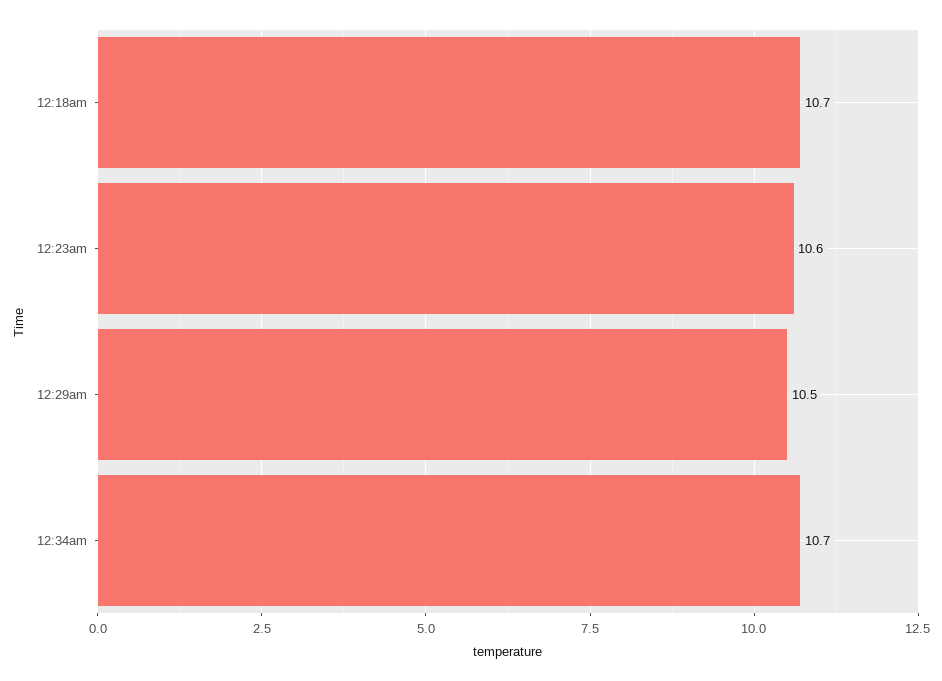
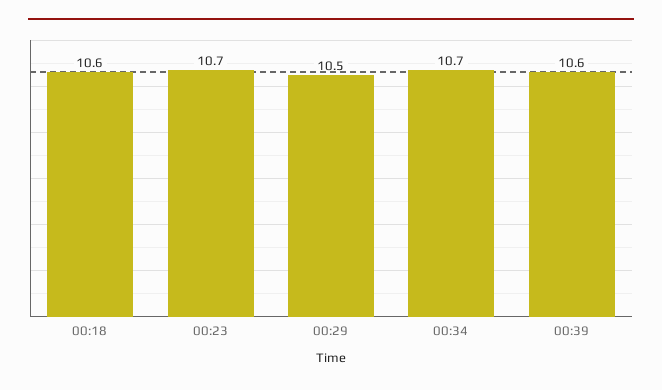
12:18am: 10.7 -> 10.6
12:23am: 10.6 -> 10.7
00:39: none -> 10.6

